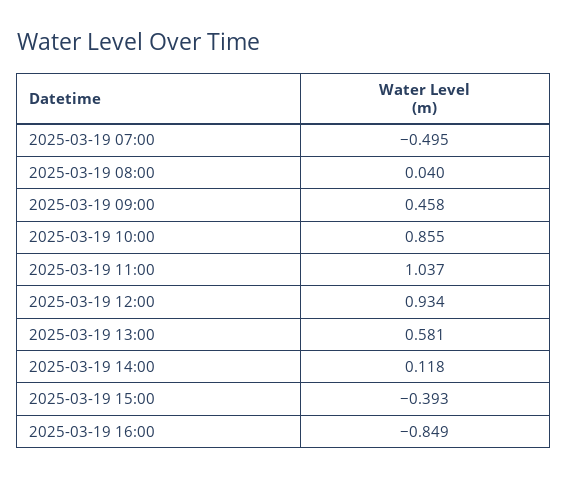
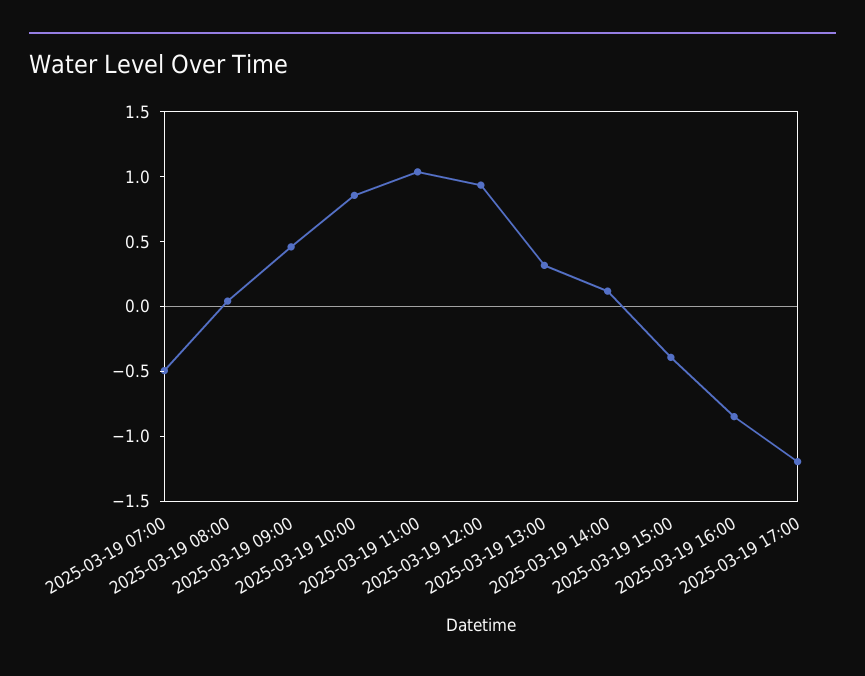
2025-03-19 13:00: 0.581 -> 0.3
2025-03-19 17:00: none -> -1.2

